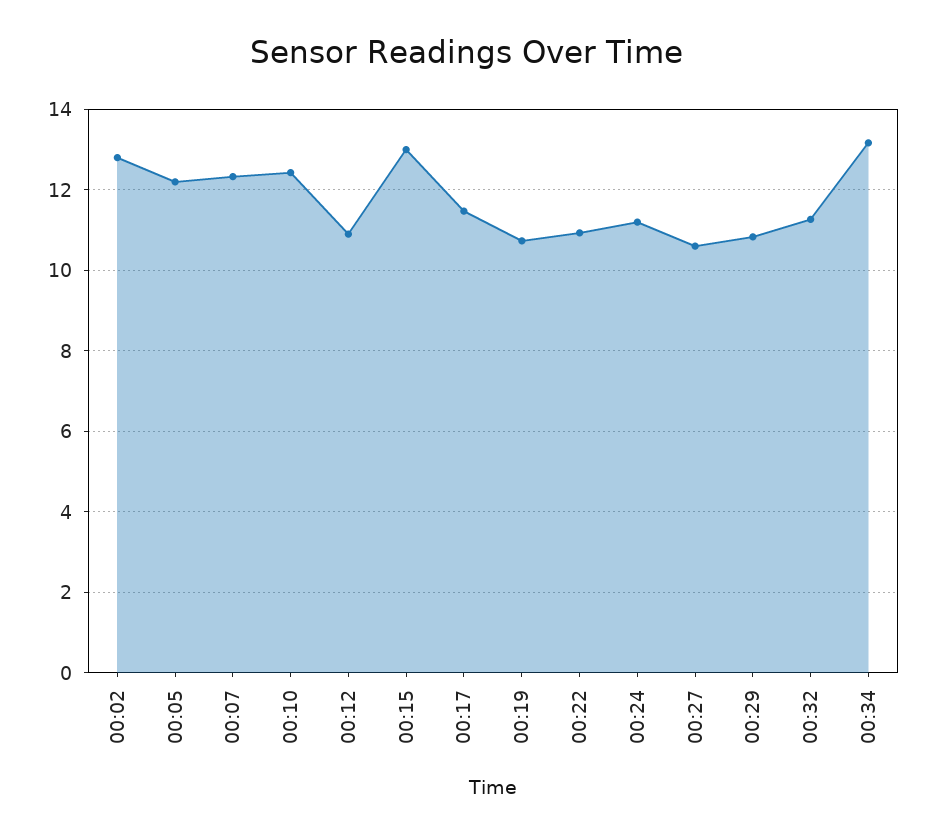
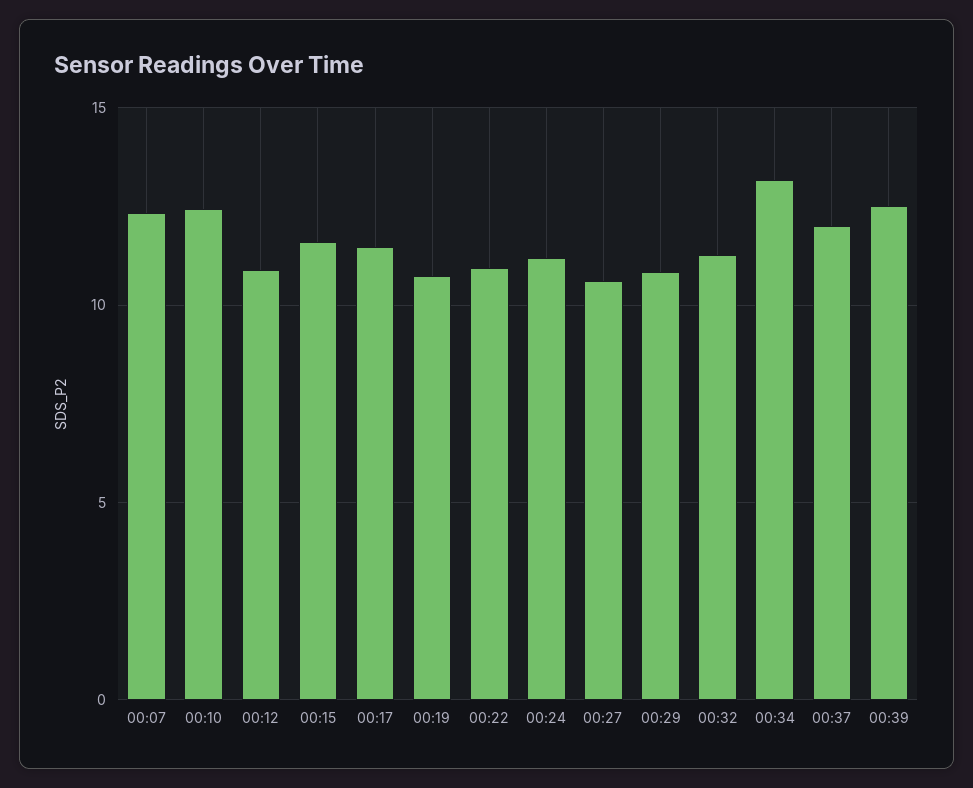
00:02: 12.8 -> none
00:05: 12.2 -> none
00:15: 13 -> 11.5
00:37: none -> 12
00:39: none -> 12.5

